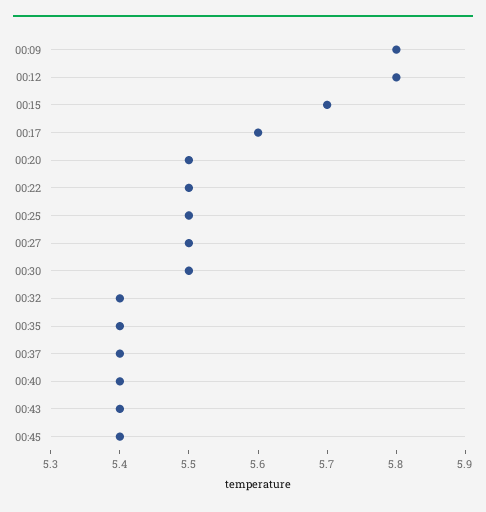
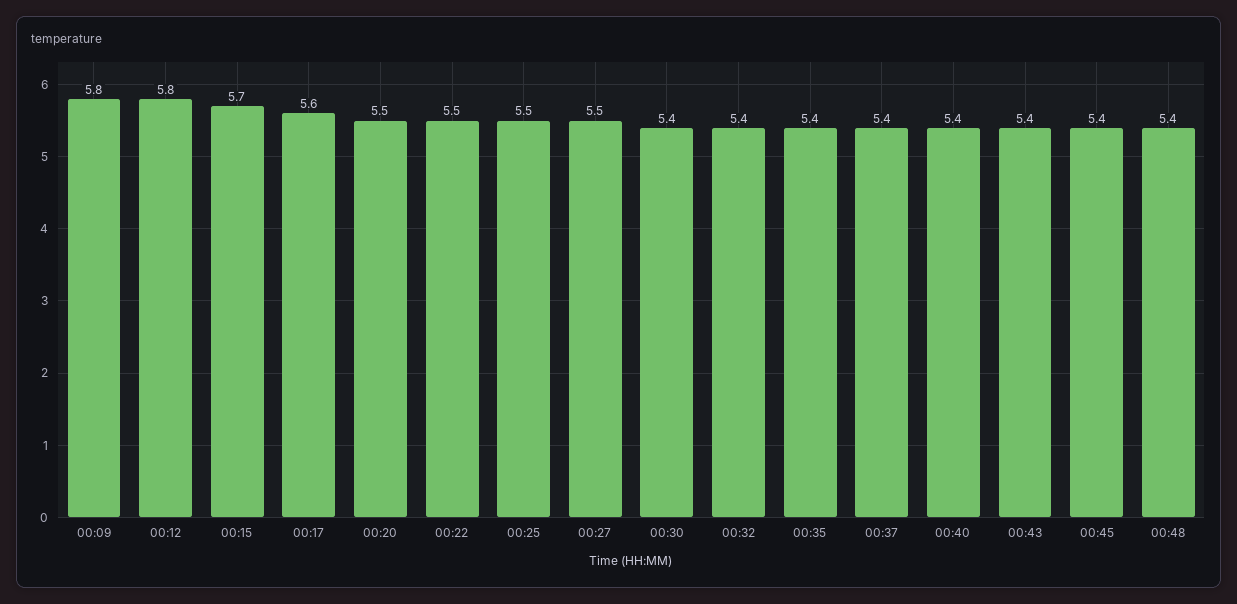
00:30: 5.5 -> 5.4
00:48: none -> 5.4

